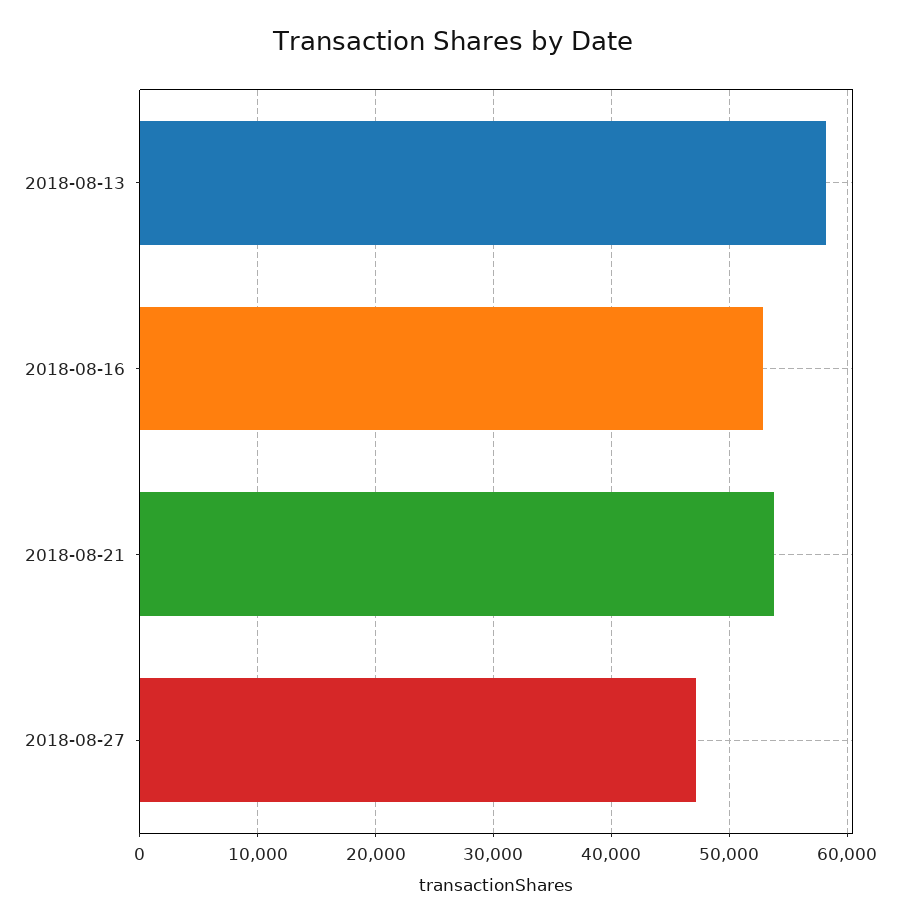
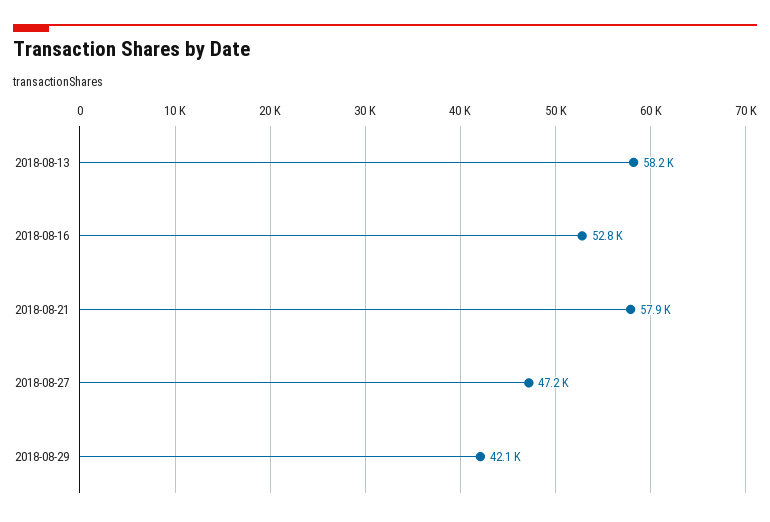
2018-08-21: 54000 -> 57900
2018-08-29: none -> 42100

